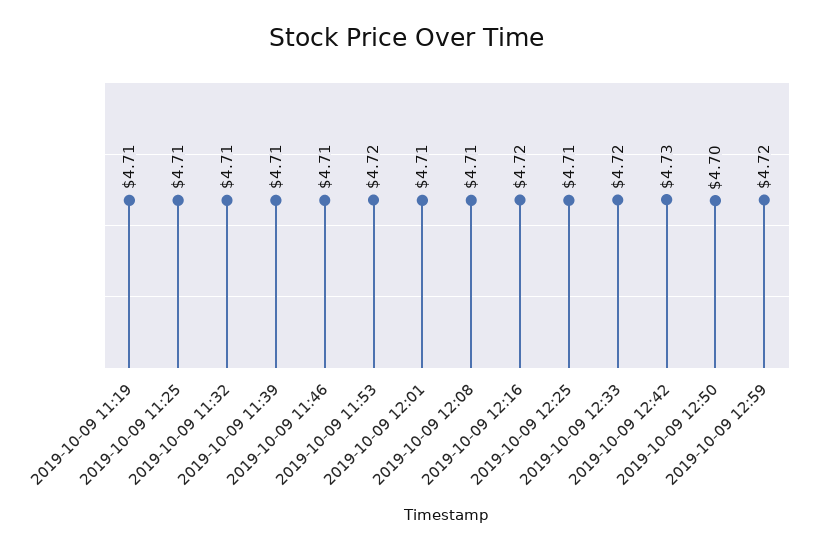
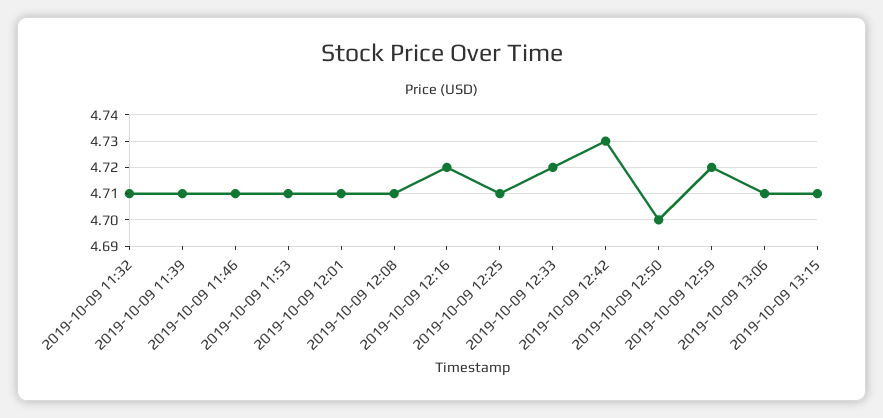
2019-10-09 11:19: 4.71 -> none
2019-10-09 11:25: 4.71 -> none
2019-10-09 11:53: 4.72 -> 4.71
2019-10-09 13:06: none -> 4.71
2019-10-09 13:15: none -> 4.71

